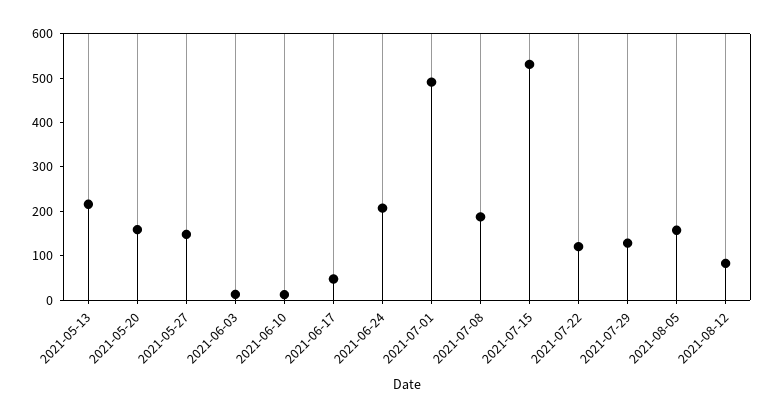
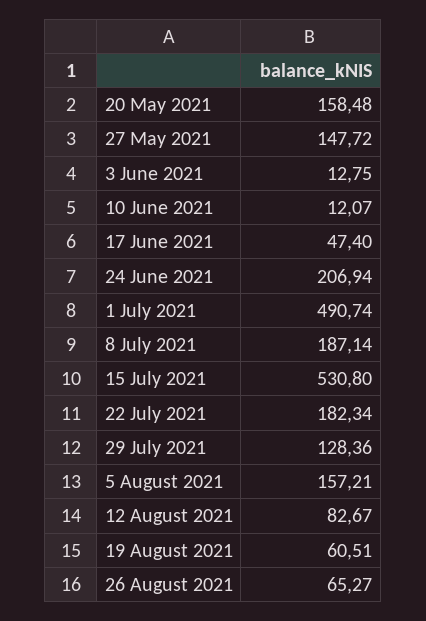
2021-05-13: 220 -> none
2021-07-22: 120 -> 182.34
19 August 2021: none -> 60.51
26 August 2021: none -> 65.27

